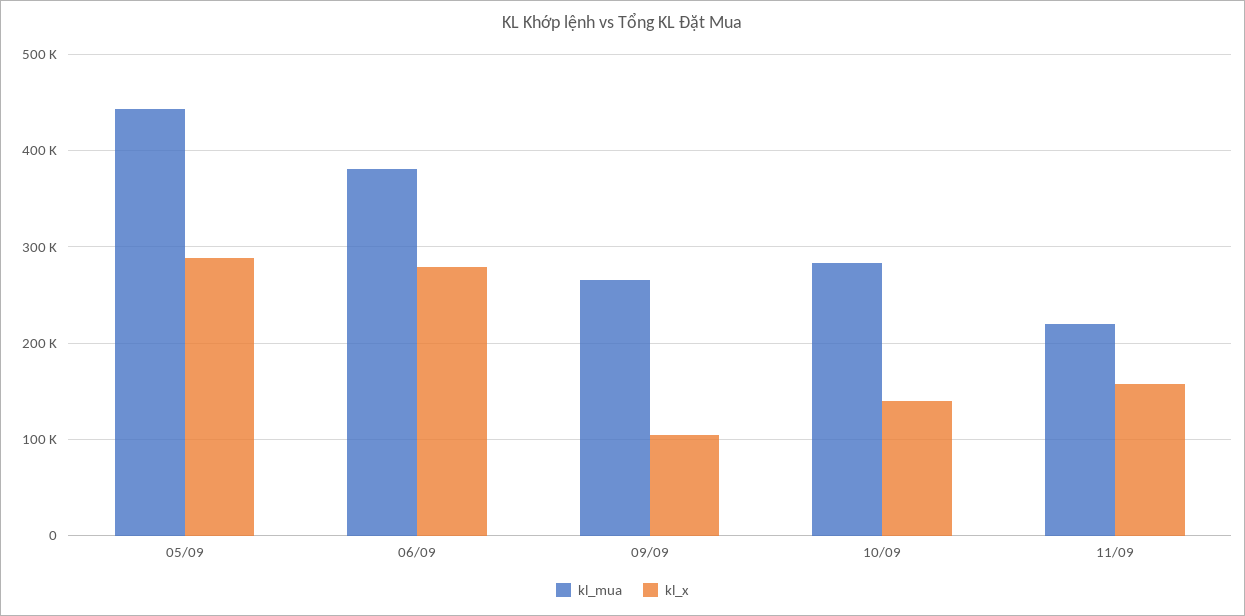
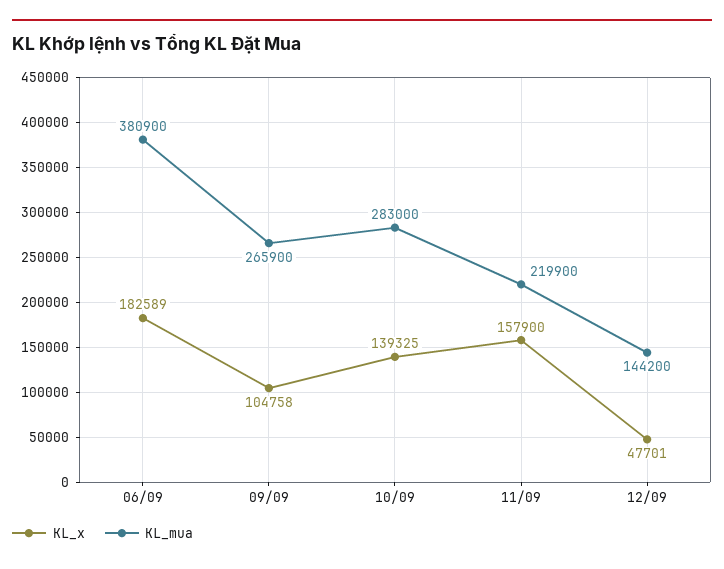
kl_mua, 05/09: 440000 -> none
kl_x, 05/09: 290000 -> none
kl_x, 06/09: 280000 -> 182589
kl_x, 12/09: none -> 47701
kl_mua, 12/09: none -> 144200

